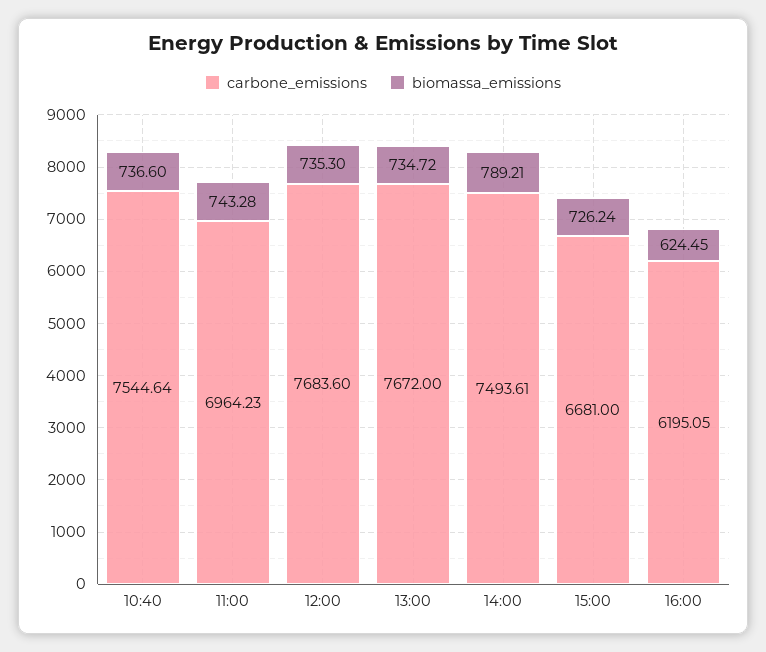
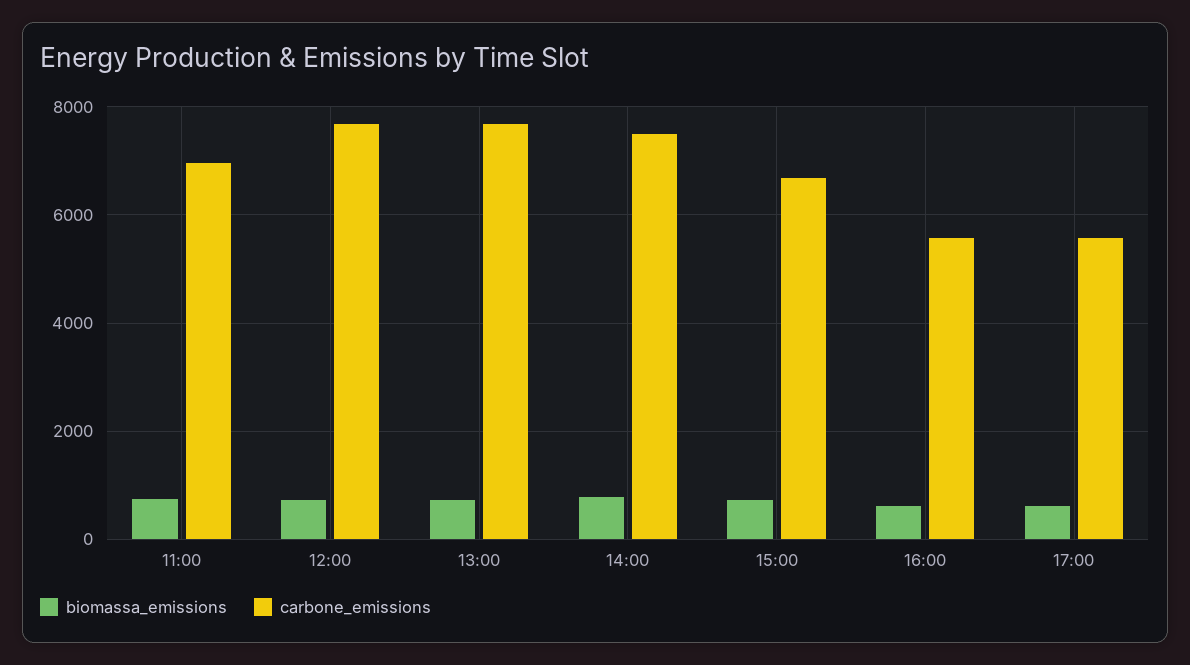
carbone_emissions, 10:40: 7544.64 -> none
biomassa_emissions, 10:40: 736.6 -> none
carbone_emissions, 16:00: 6195.05 -> 5600
biomassa_emissions, 17:00: none -> 600
carbone_emissions, 17:00: none -> 5600

